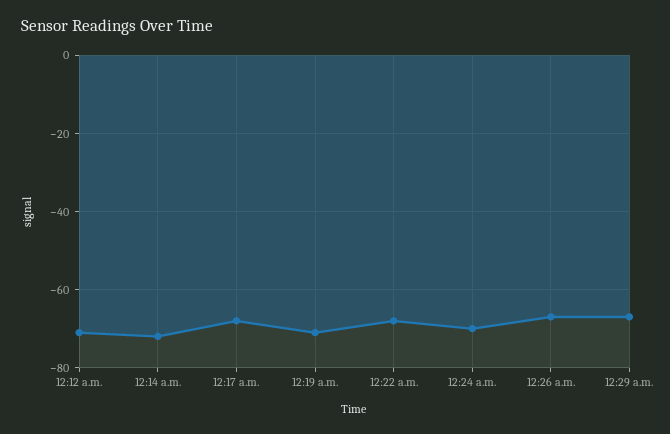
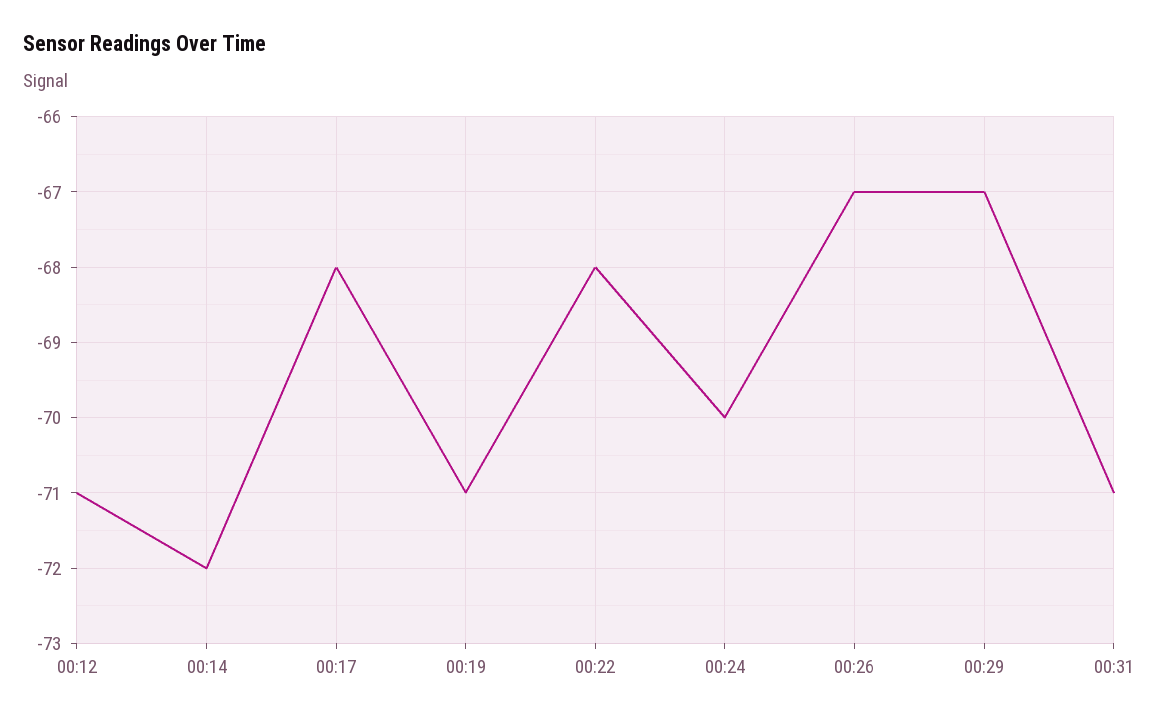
00:31: none -> -71

